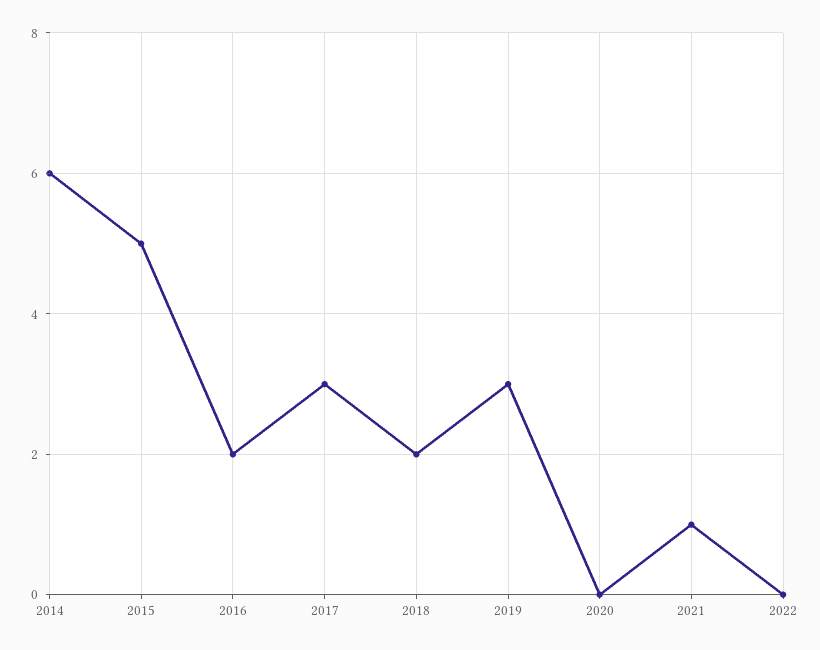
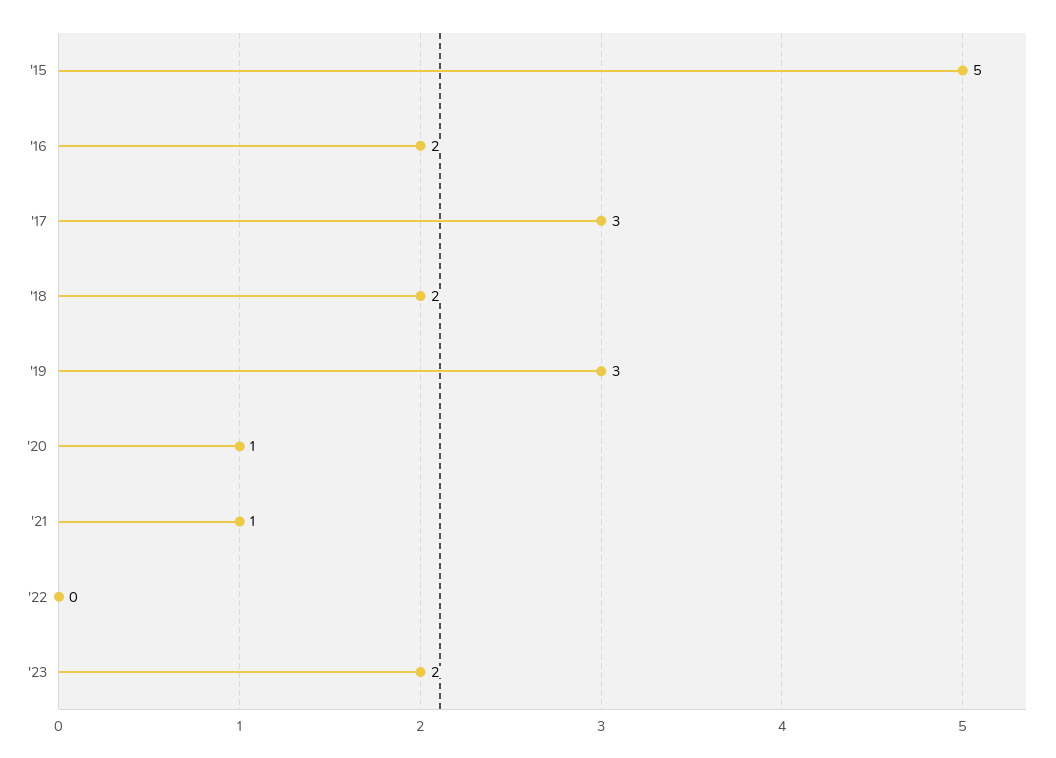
2014: 6 -> none
2020: 0 -> 1
'23: none -> 2

